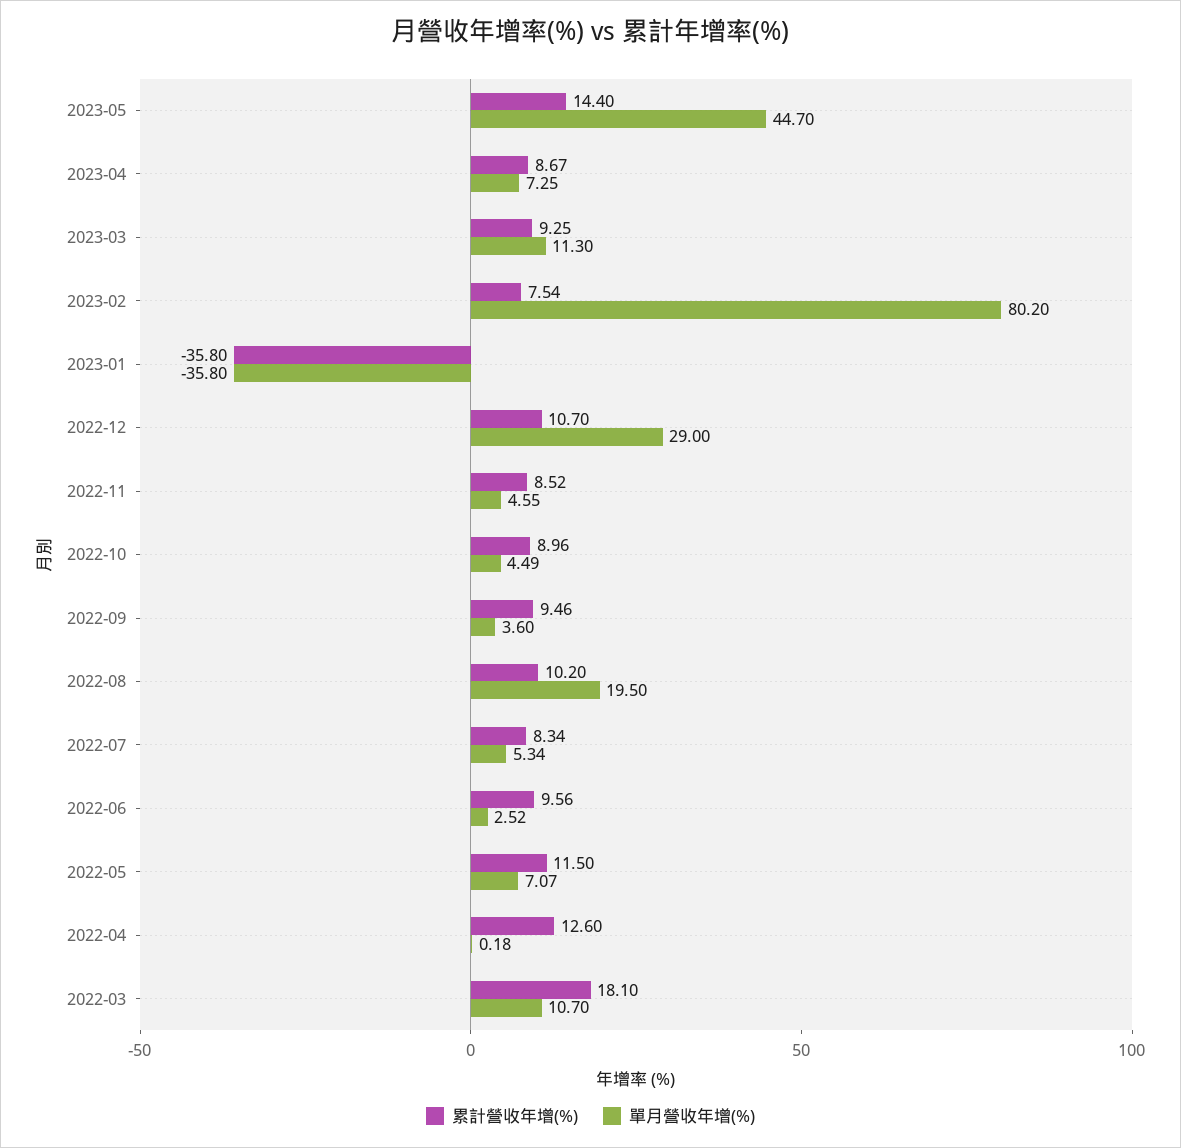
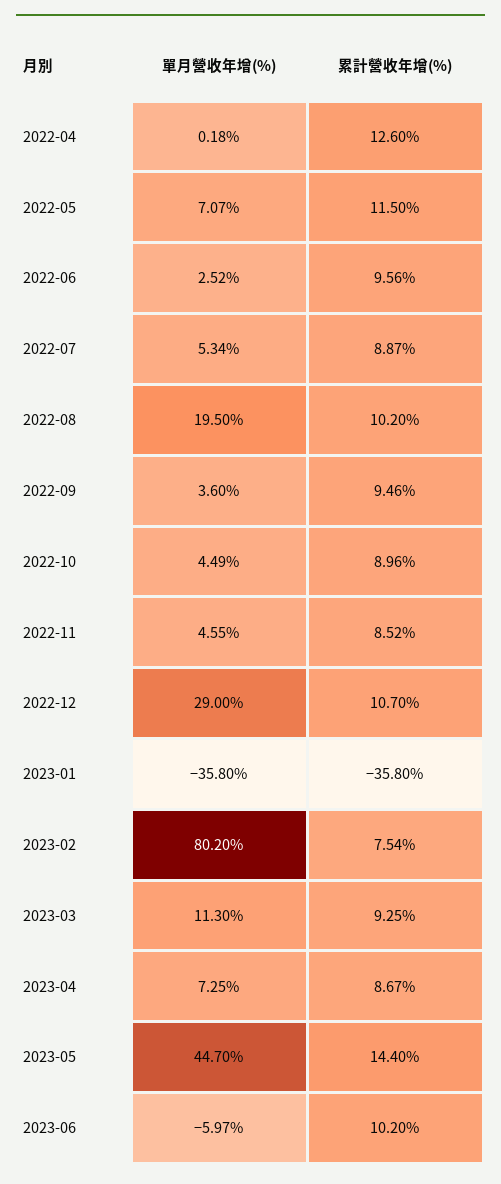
累計營收年增(%), 2022-07: 8.34 -> 8.87
累計營收年增(%), 2022-03: 18.1 -> none
單月營收年增(%), 2022-03: 10.7 -> none
單月營收年增(%), 2023-06: none -> -5.97
累計營收年增(%), 2023-06: none -> 10.2

